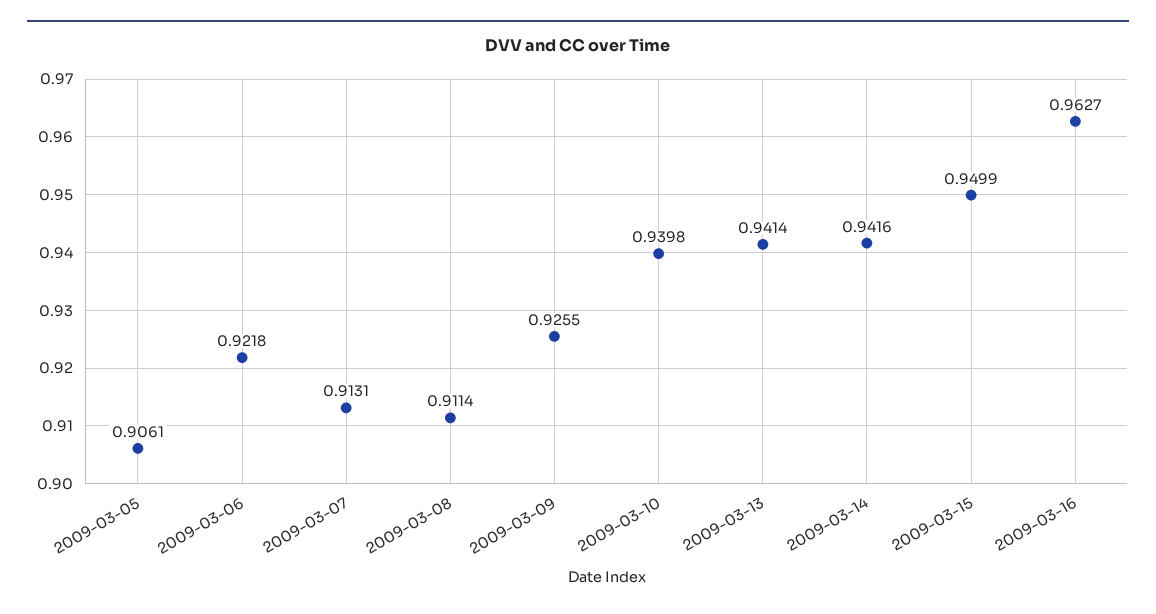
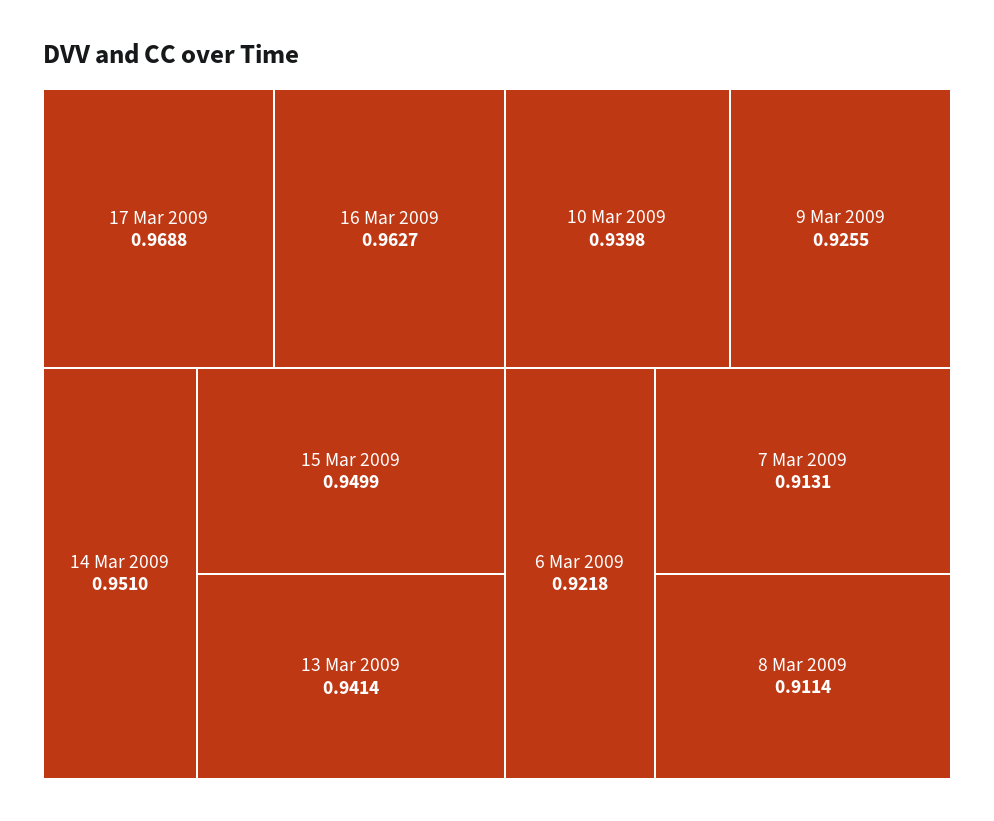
2009-03-05: 0.9061 -> none
2009-03-14: 0.9416 -> 0.951
17 Mar 2009: none -> 0.9688

